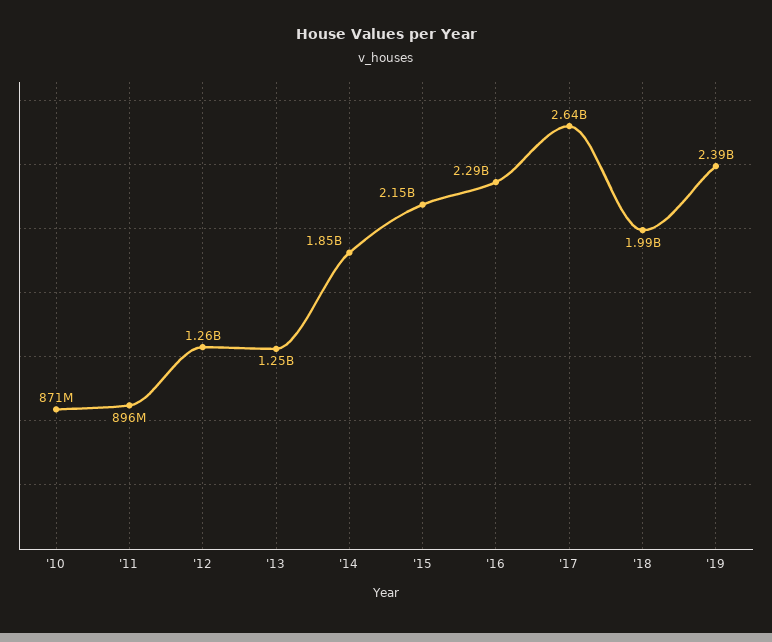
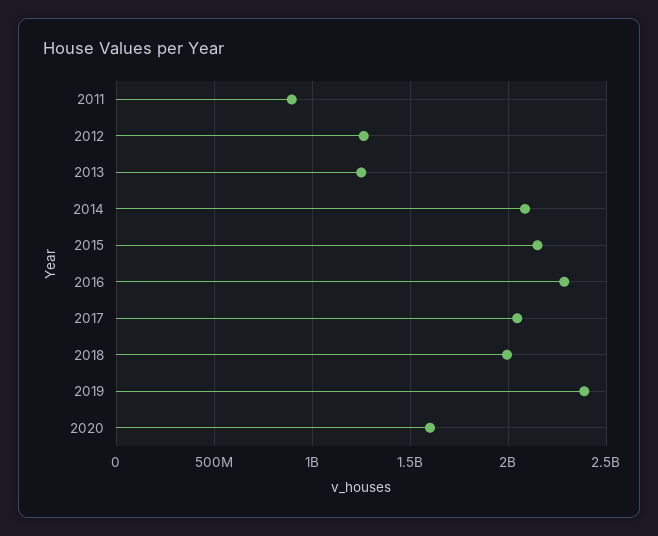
'10: 871000000 -> none
'14: 1850000000 -> 2100000000
'17: 2640000000 -> 2050000000
2020: none -> 1600000000

